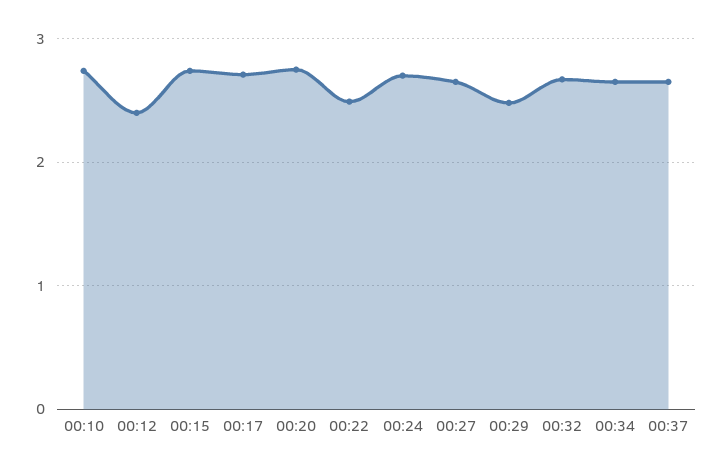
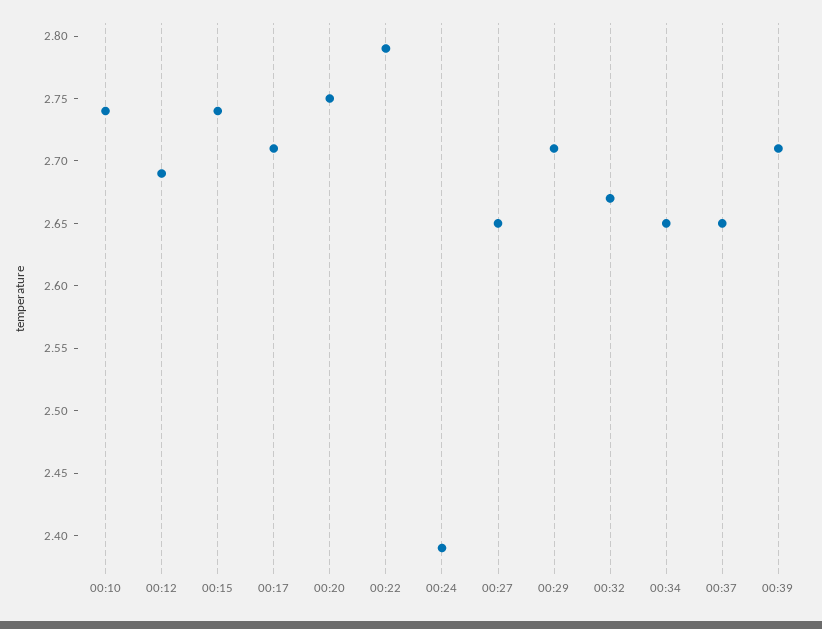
00:12: 2.4 -> 2.69
00:22: 2.5 -> 2.79
00:24: 2.7 -> 2.39
00:29: 2.5 -> 2.71
00:39: none -> 2.71

